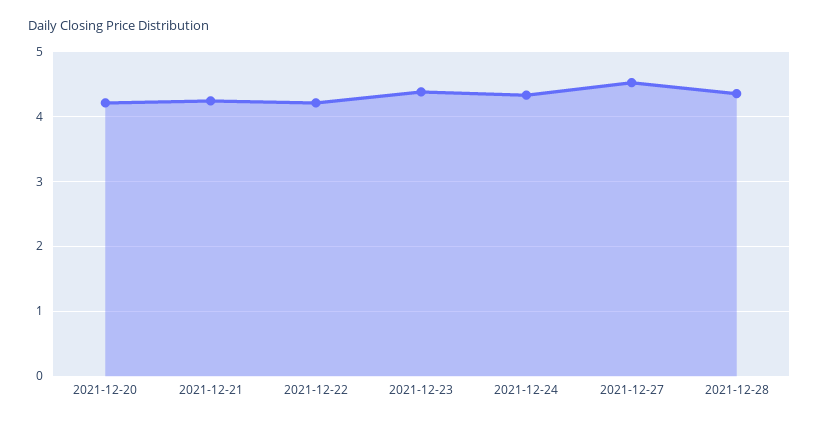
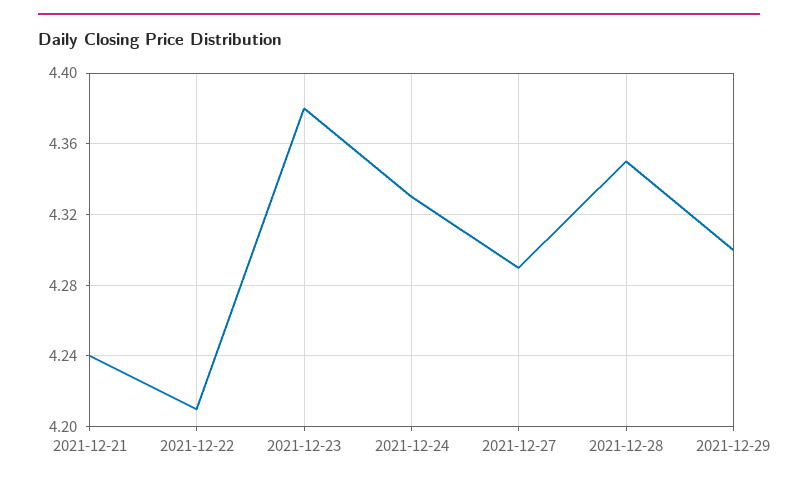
2021-12-20: 4.2 -> none
2021-12-27: 4.5 -> 4.29
2021-12-29: none -> 4.3

